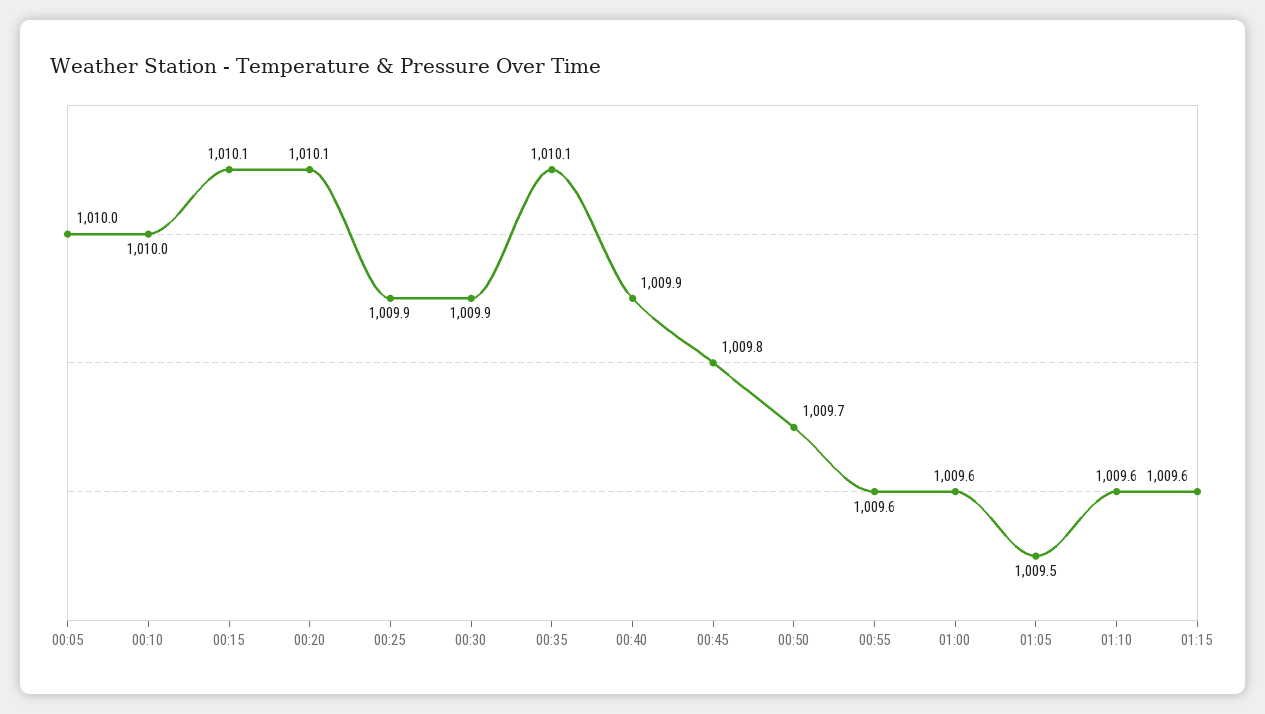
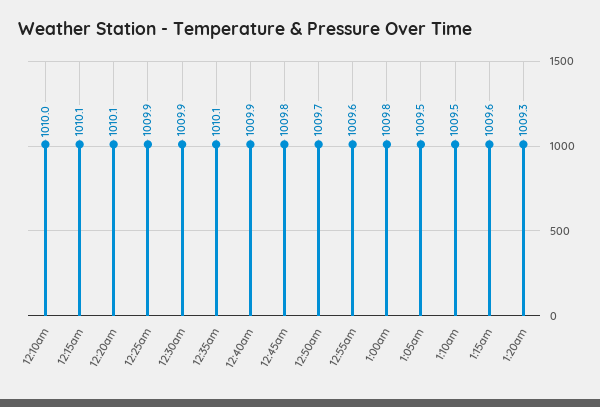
00:05: 1010 -> none
01:00: 1009.6 -> 1009.8
01:10: 1009.6 -> 1009.5
1:20am: none -> 1009.3

